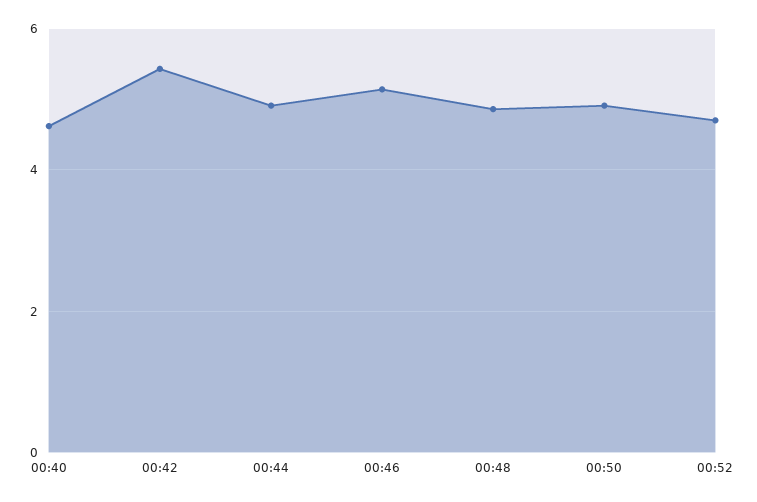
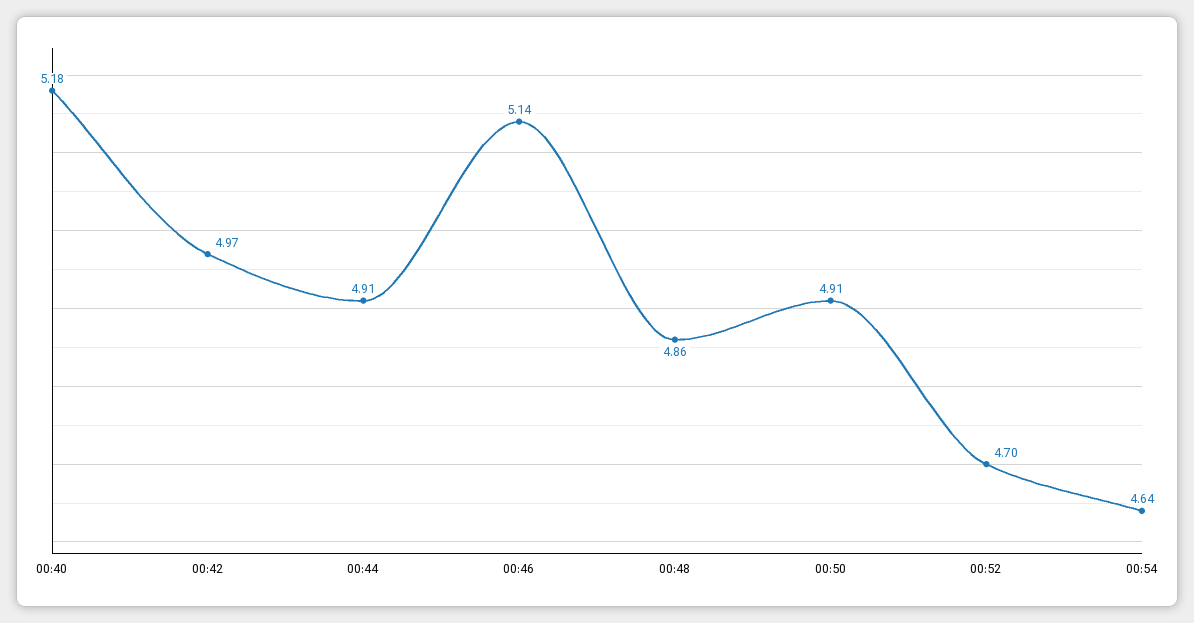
00:40: 4.6 -> 5.18
00:42: 5.4 -> 4.97
00:54: none -> 4.64

